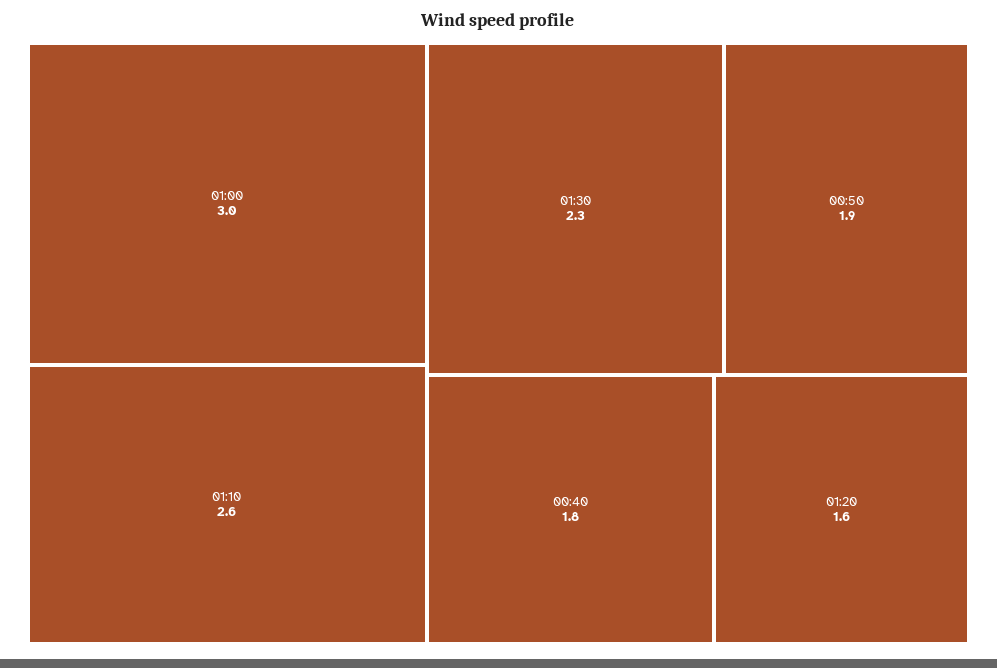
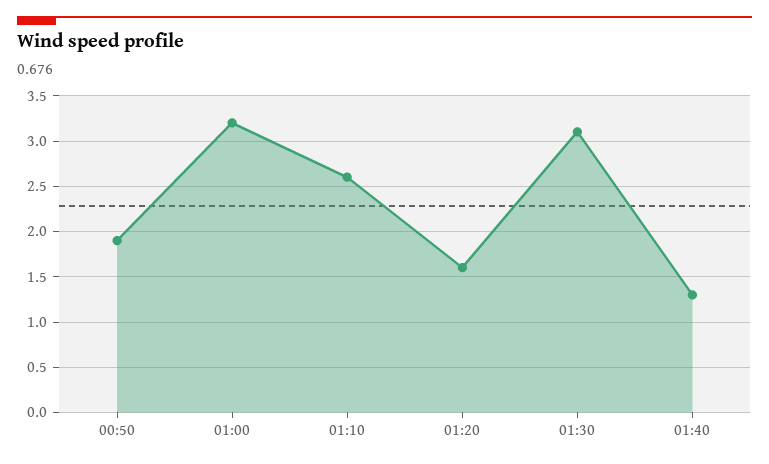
01:00: 3 -> 3.2
01:30: 2.3 -> 3.1
00:40: 1.8 -> none
01:40: none -> 1.3

